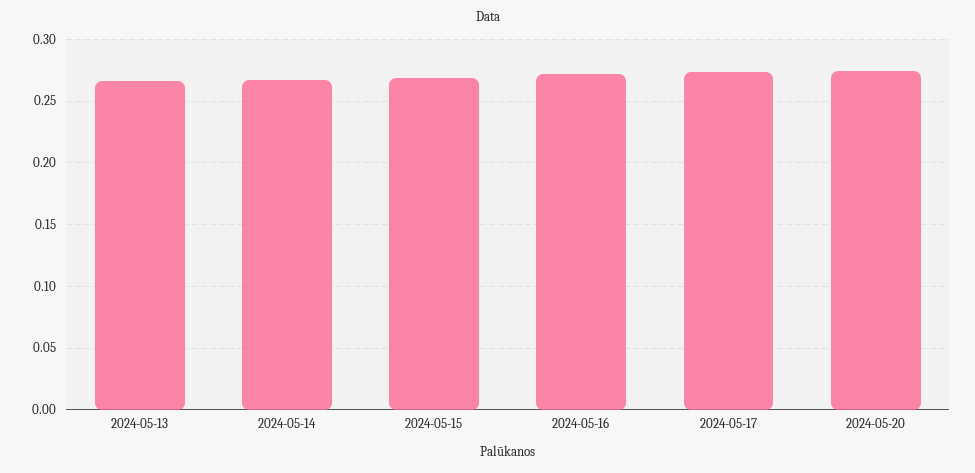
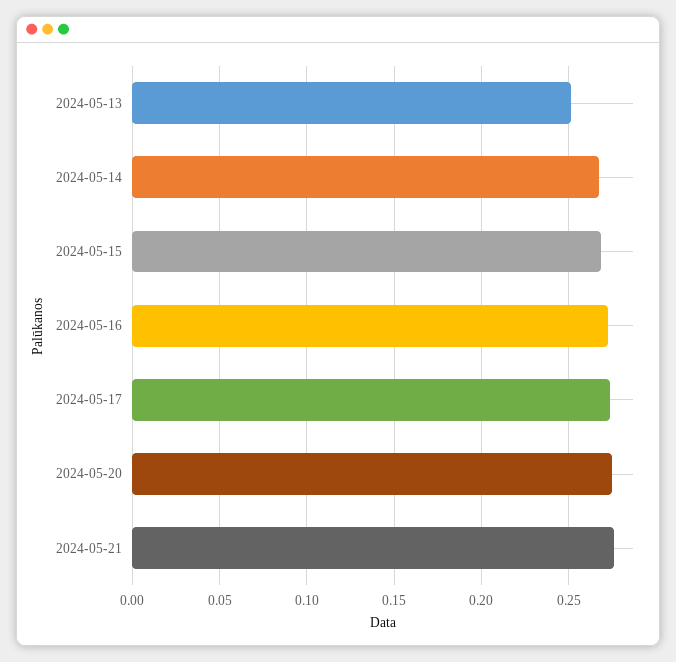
2024-05-13: 0.265 -> 0.25
2024-05-21: none -> 0.275

